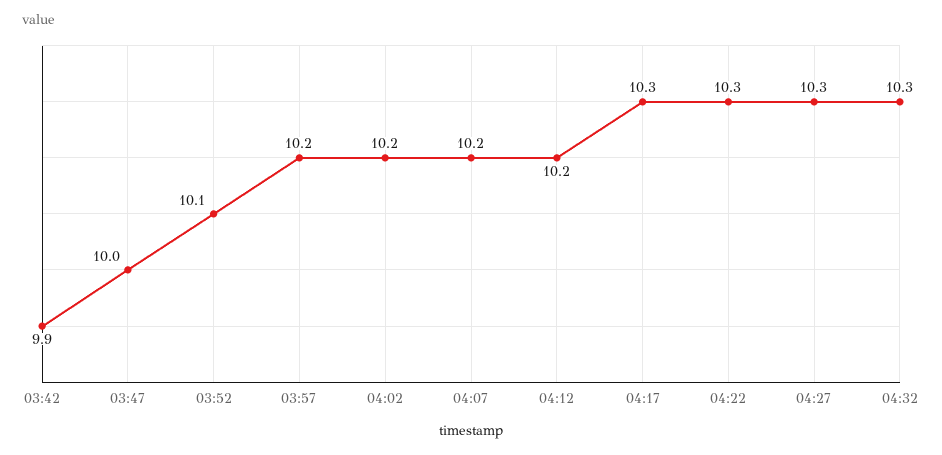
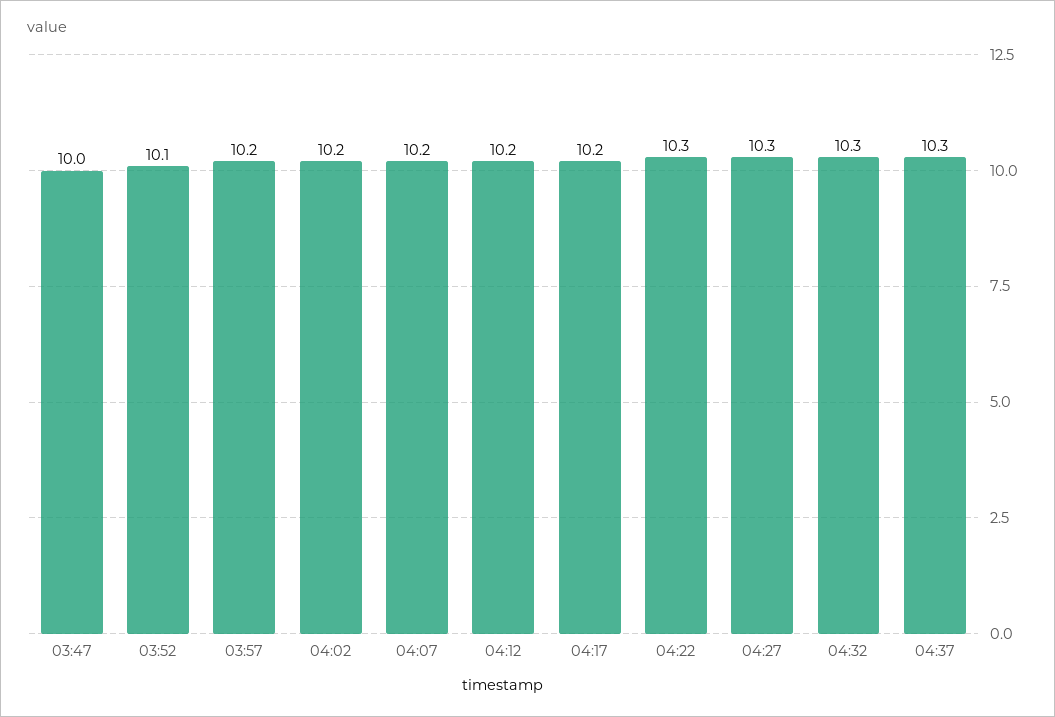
03:42: 9.9 -> none
04:17: 10.3 -> 10.2
04:37: none -> 10.3

